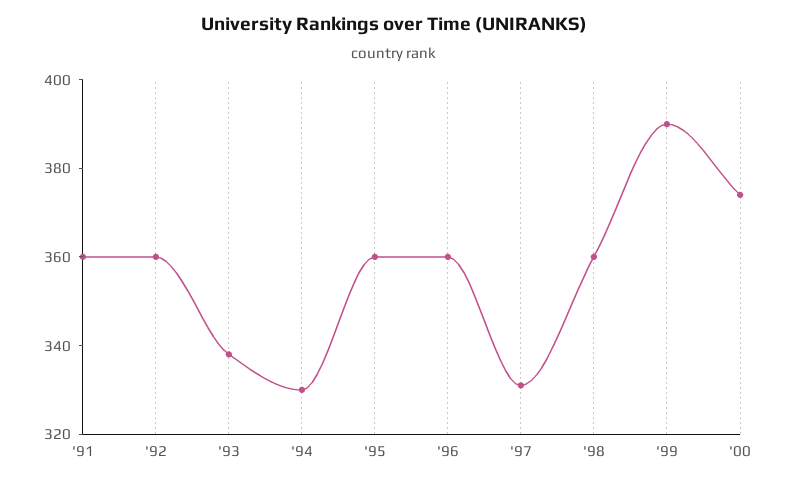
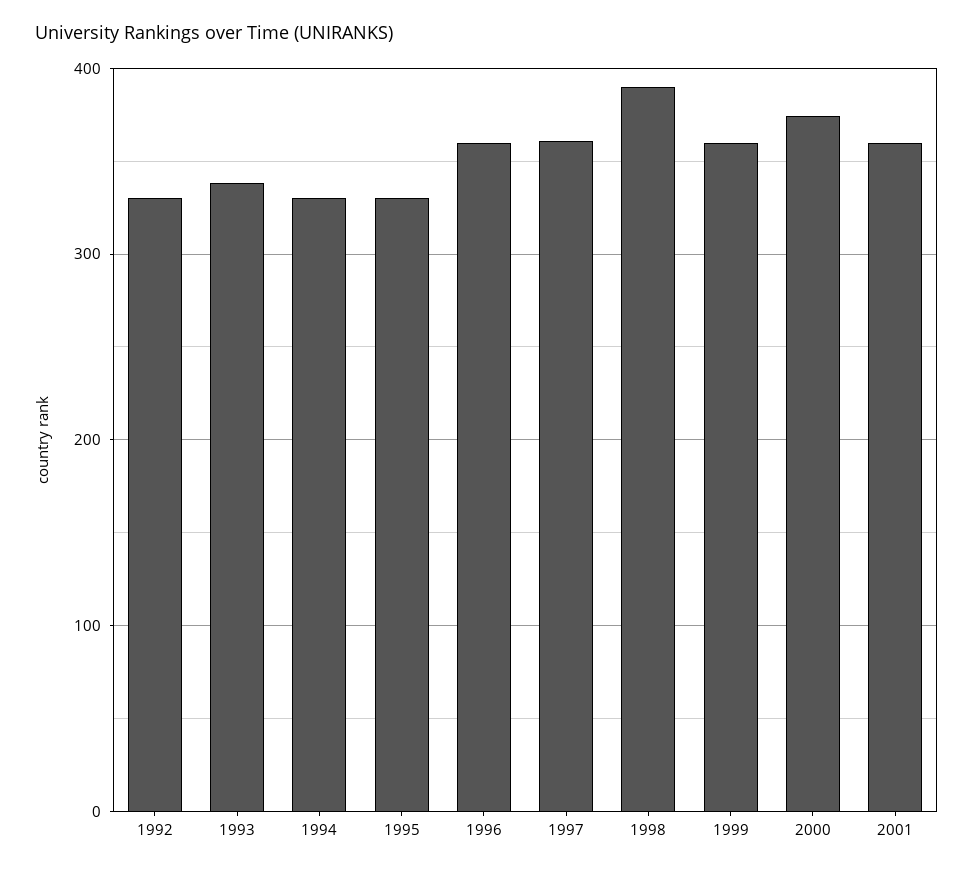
'91: 360 -> none
'92: 360 -> 330
'95: 360 -> 330
'97: 330 -> 360
'98: 360 -> 390
'99: 390 -> 360
2001: none -> 360

